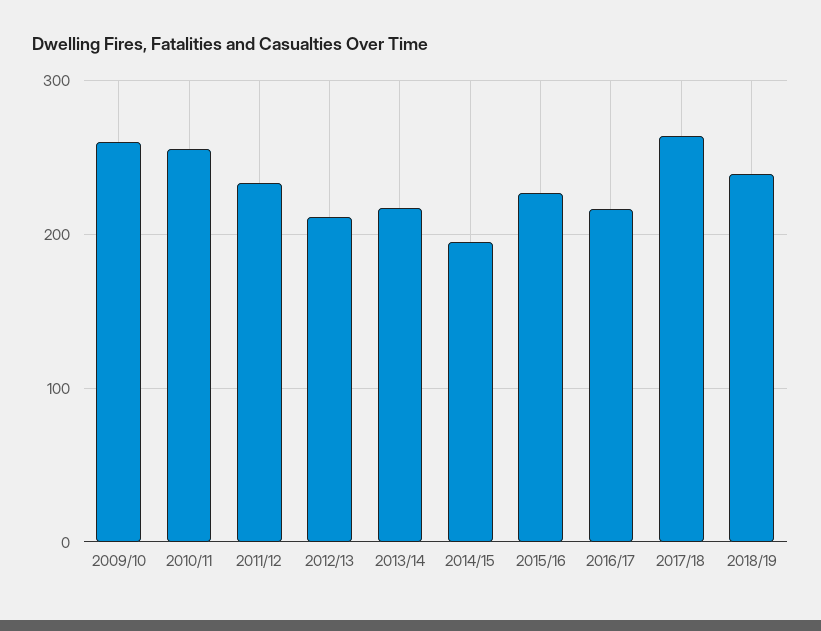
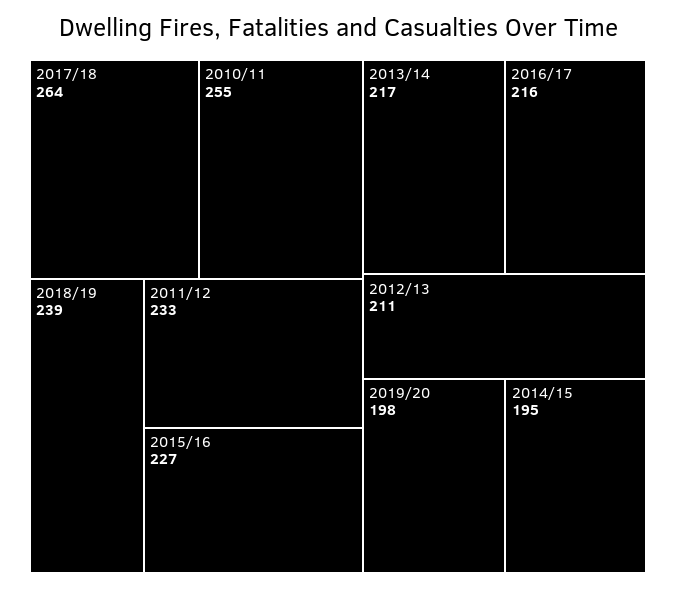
2009/10: 260 -> none
2019/20: none -> 198

